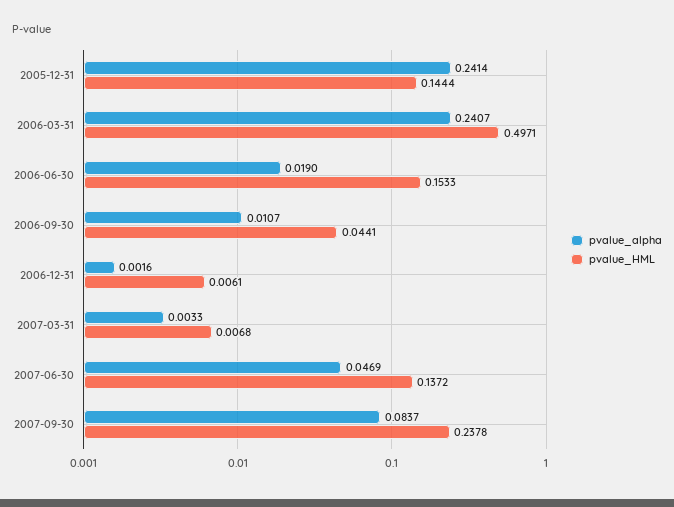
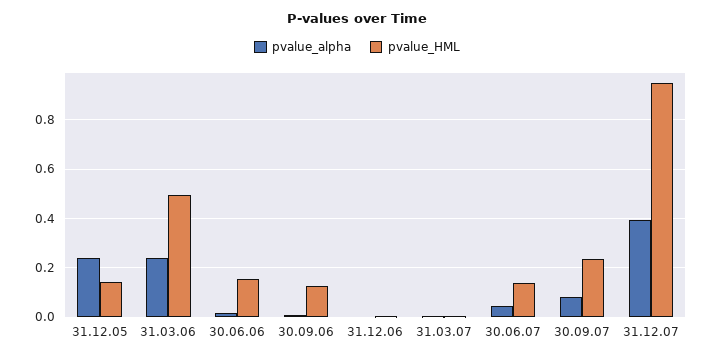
pvalue_HML, 2006-09-30: 0.0441 -> 0.125
pvalue_alpha, 31.12.07: none -> 0.4
pvalue_HML, 31.12.07: none -> 0.95

